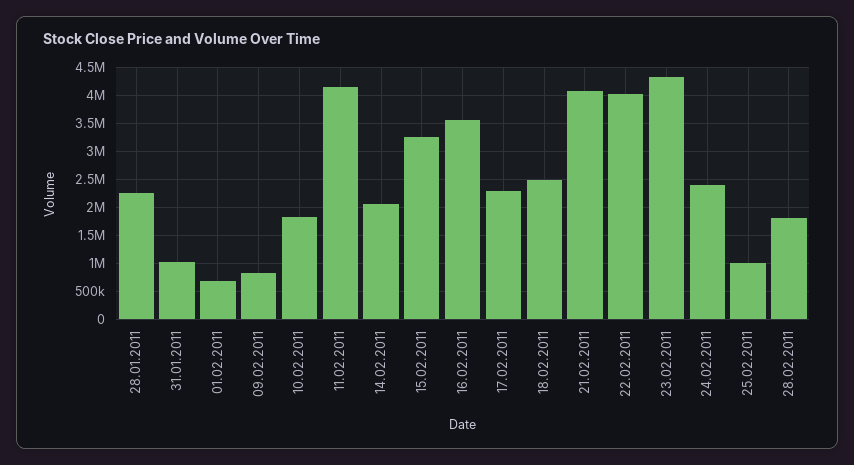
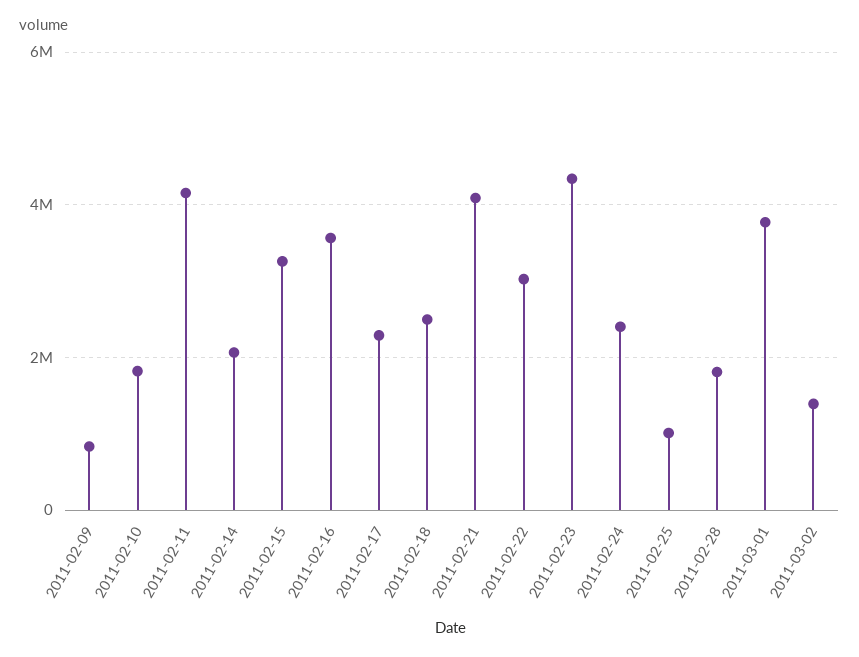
28.01.2011: 2250000 -> none
31.01.2011: 1000000 -> none
01.02.2011: 750000 -> none
22.02.2011: 4000000 -> 3000000
2011-03-01: none -> 3800000
2011-03-02: none -> 1400000

